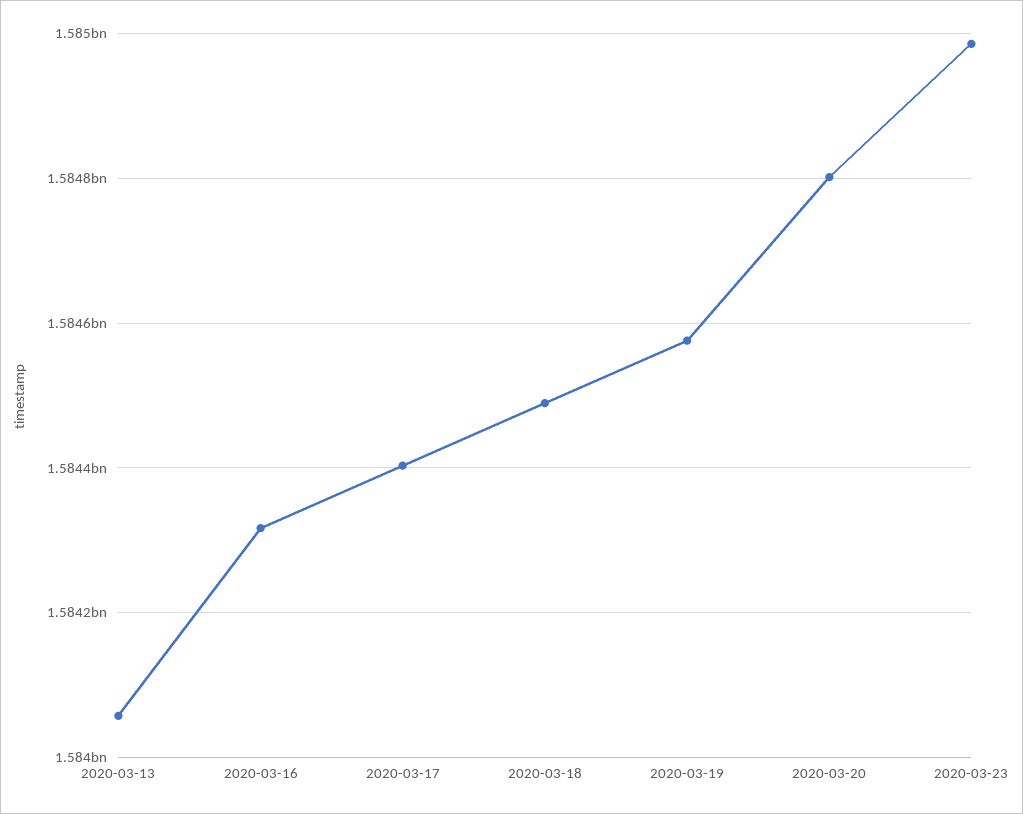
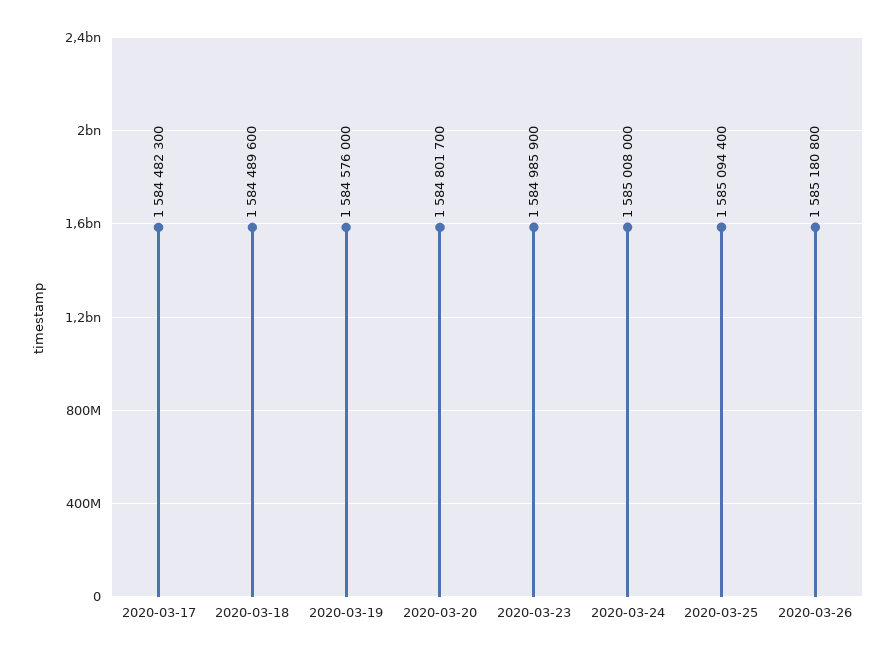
2020-03-13: 1584060000 -> none
2020-03-16: 1584320000 -> none
2020-03-17: 1584400000 -> 1584482300
2020-03-24: none -> 1585008000
2020-03-25: none -> 1585094400
2020-03-26: none -> 1585180800

